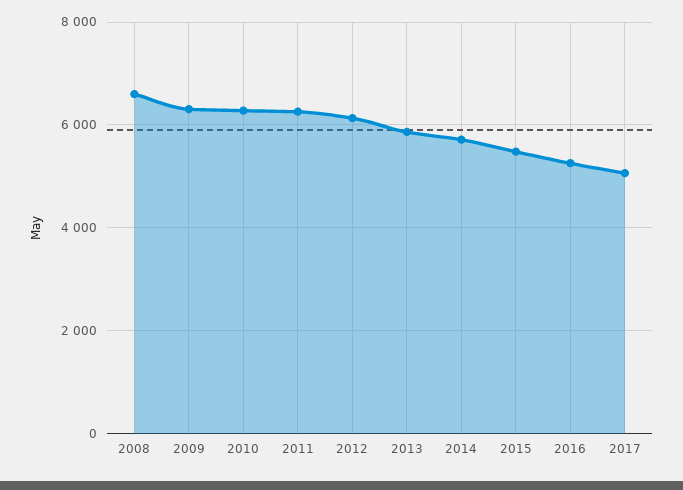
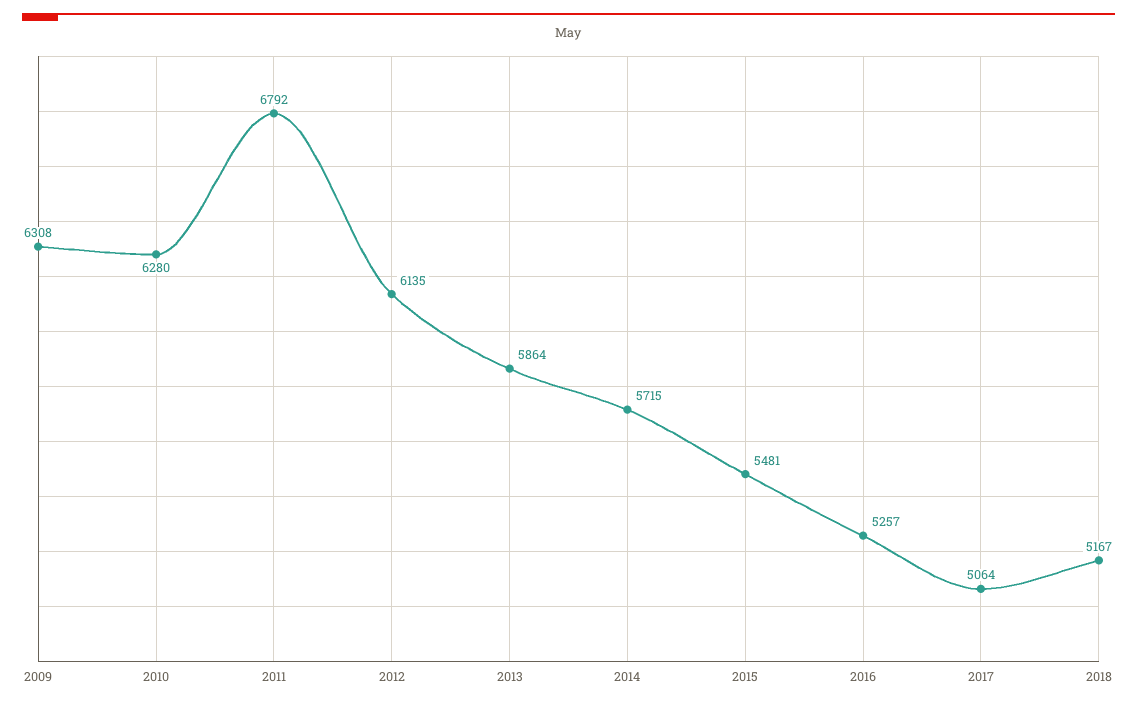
2008: 6600 -> none
2011: 6200 -> 6792
2018: none -> 5167

